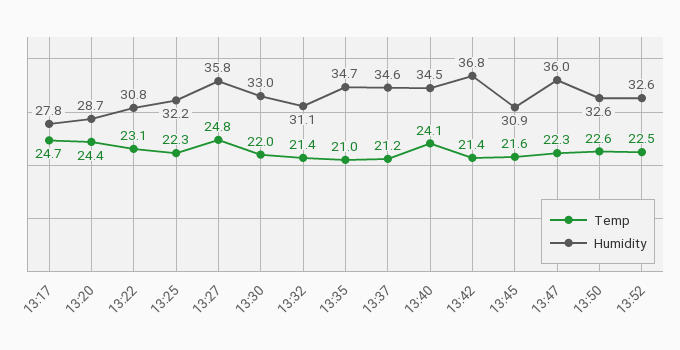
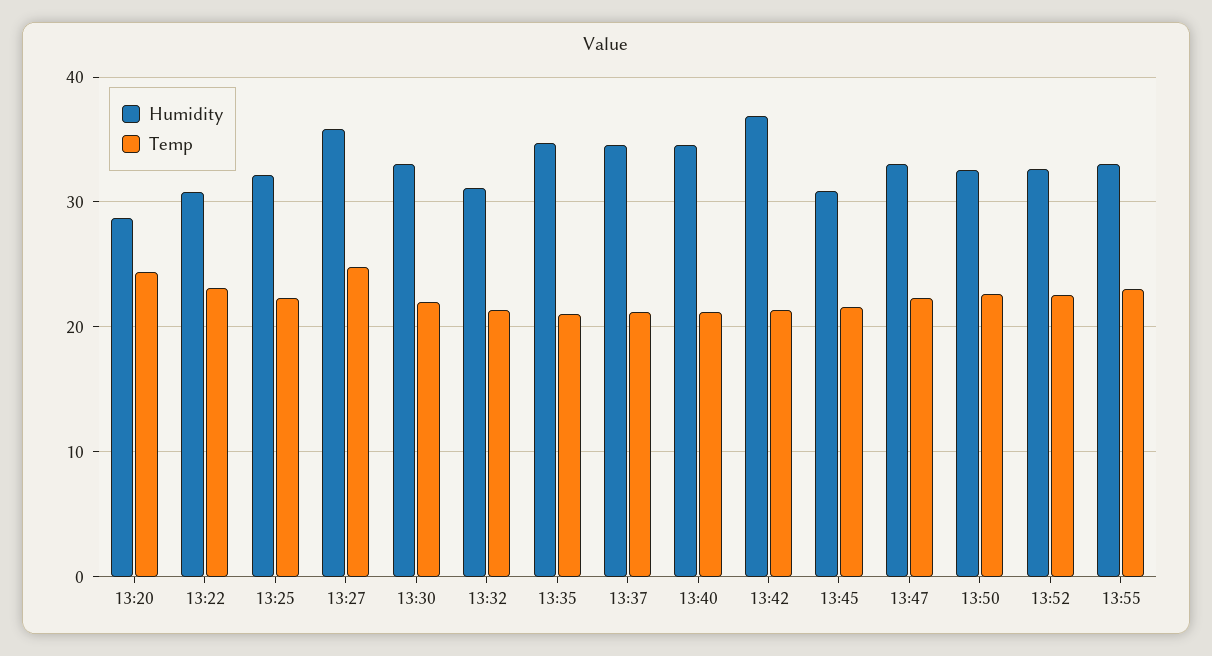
Temp, 13:17: 24.7 -> none
Humidity, 13:17: 27.8 -> none
Temp, 13:40: 24.1 -> 21
Humidity, 13:47: 36 -> 33
Humidity, 13:55: none -> 33
Temp, 13:55: none -> 23

